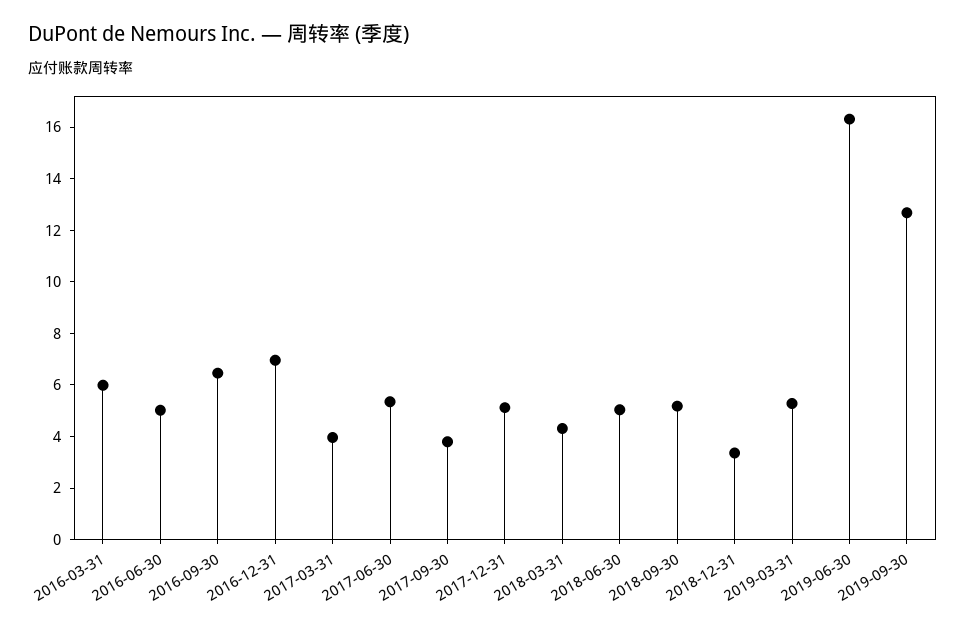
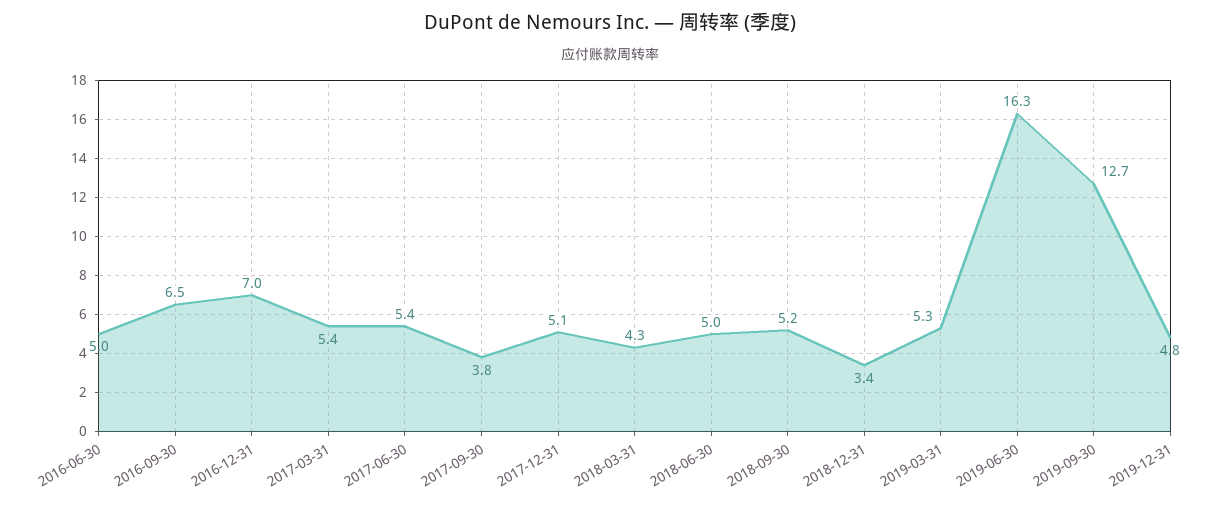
2016-03-31: 6 -> none
2017-03-31: 4 -> 5.4
2019-12-31: none -> 4.8

